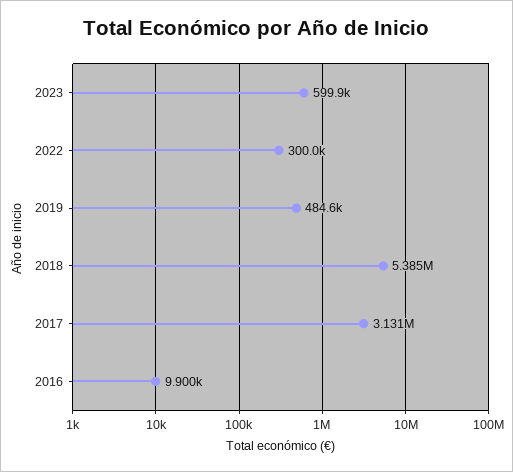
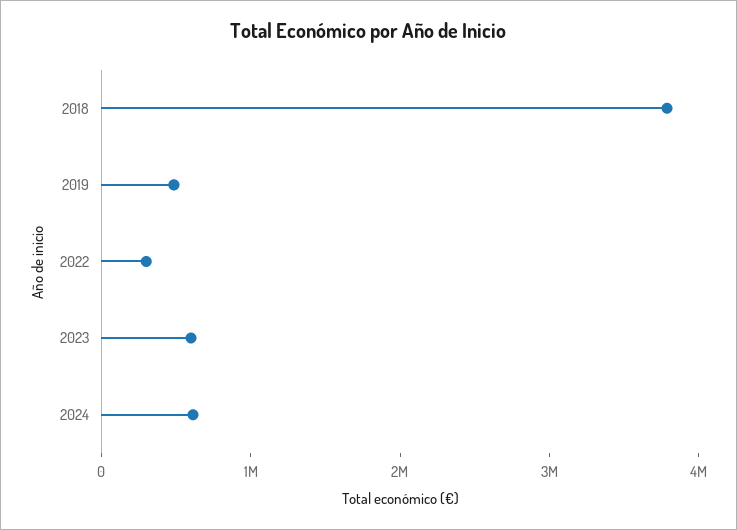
2018: 5385000 -> 3800000
2017: 3131000 -> none
2016: 9900 -> none
2024: none -> 600000

